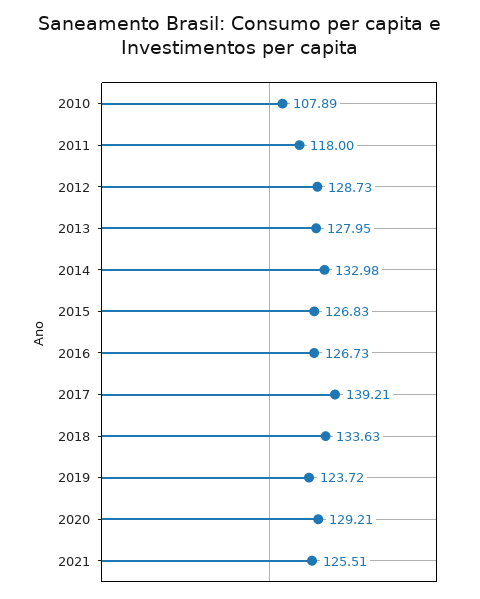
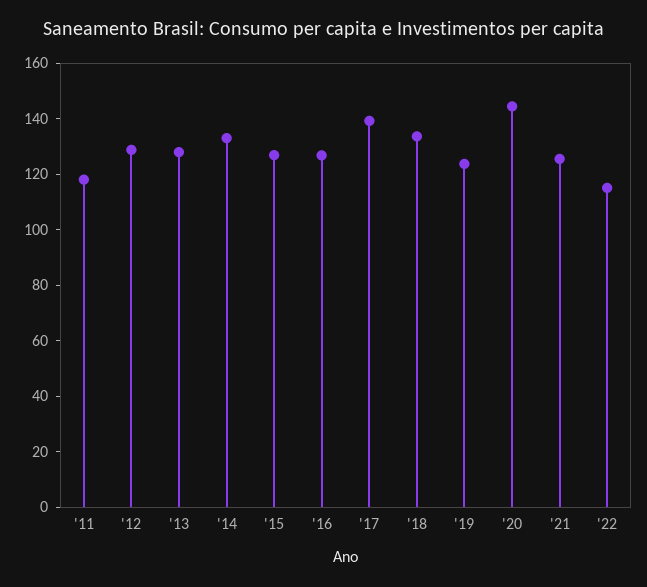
2010: 107.89 -> none
2020: 129.21 -> 145
'22: none -> 115

